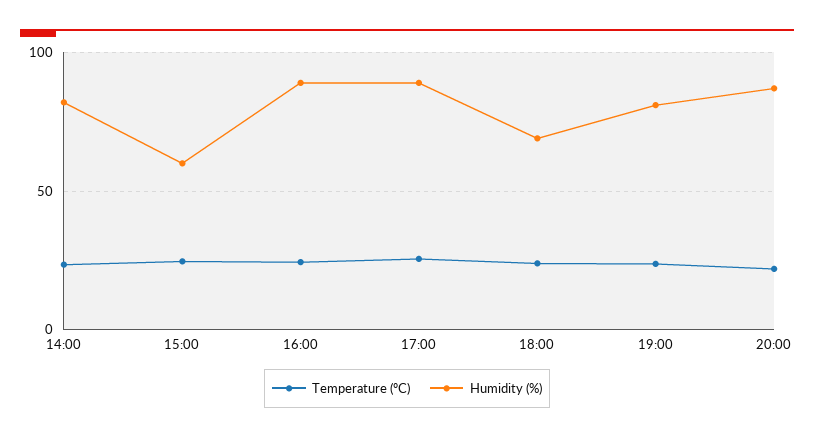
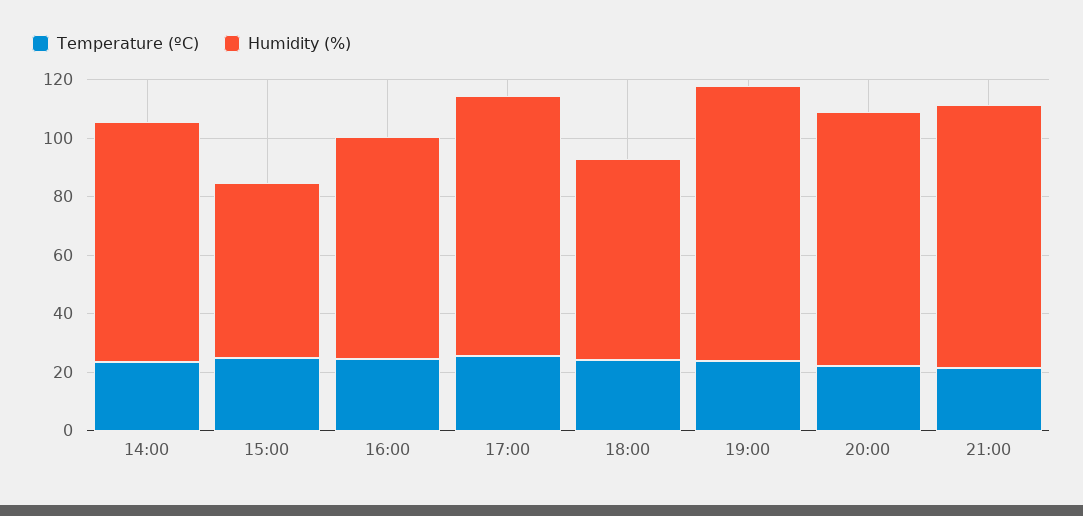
Humidity (%), 16:00: 90 -> 75
Humidity (%), 19:00: 80 -> 95
Temperature (ºC), 21:00: none -> 20
Humidity (%), 21:00: none -> 90

